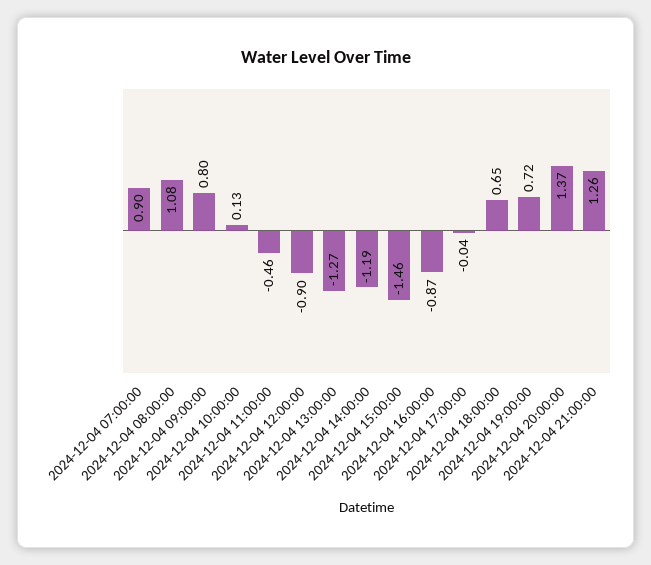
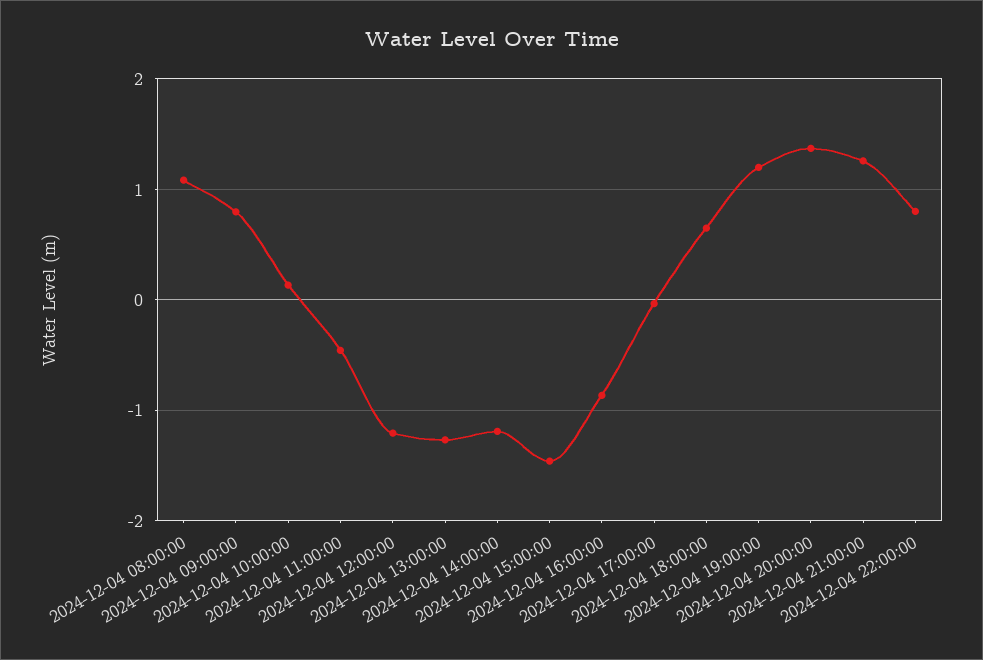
2024-12-04 07:00:00: 0.9 -> none
2024-12-04 12:00:00: -0.9 -> -1.2
2024-12-04 19:00:00: 0.72 -> 1.2
2024-12-04 22:00:00: none -> 0.8

